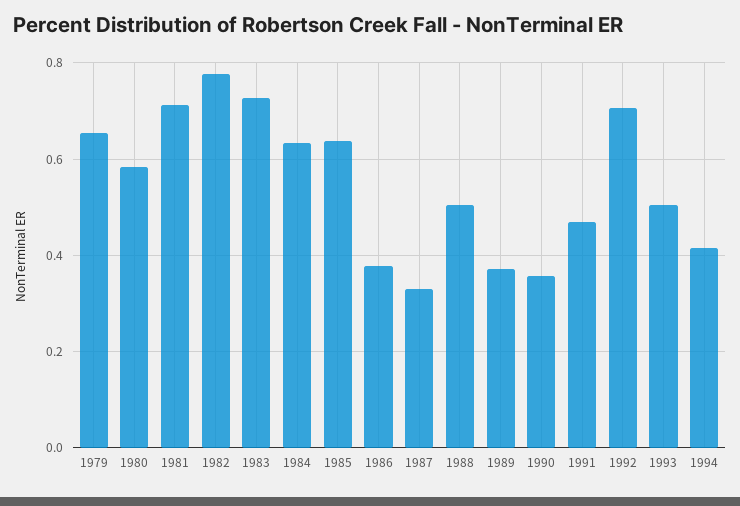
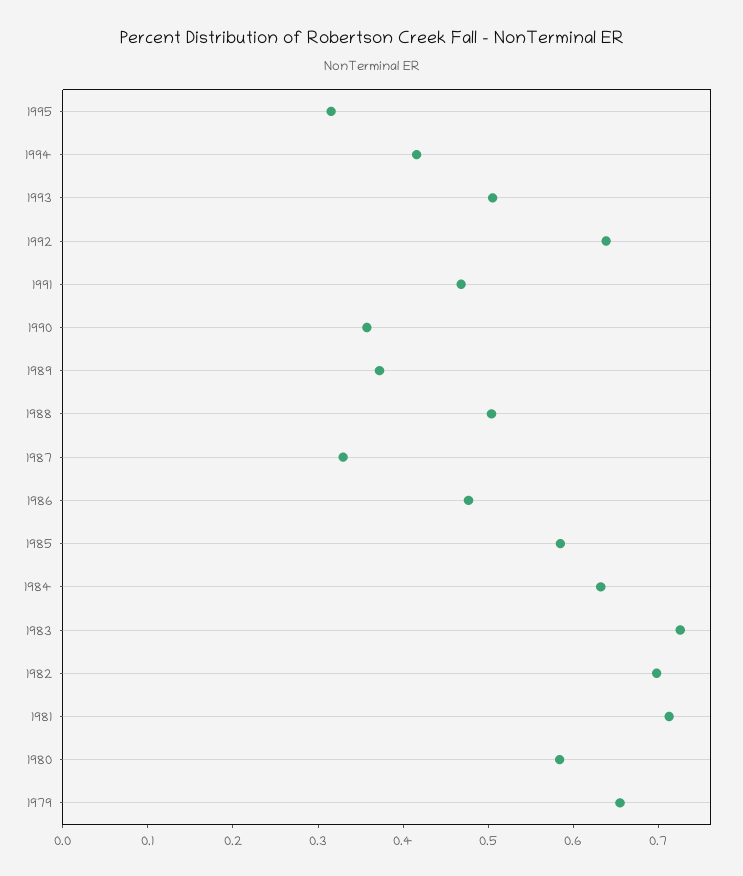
1982: 0.78 -> 0.7
1985: 0.64 -> 0.58
1986: 0.38 -> 0.48
1992: 0.7 -> 0.64
1995: none -> 0.32

